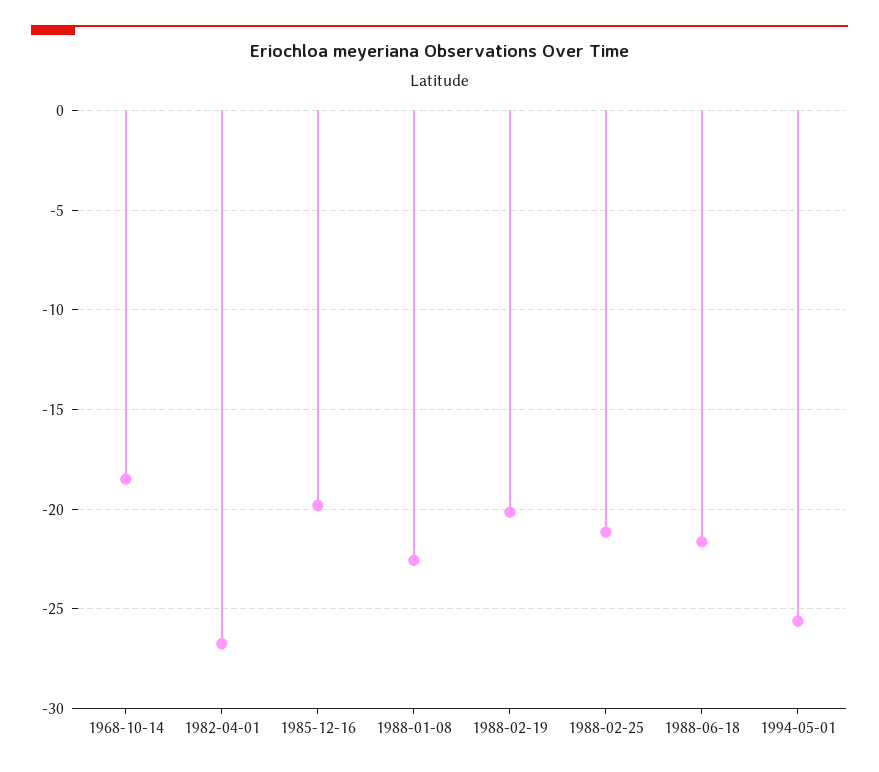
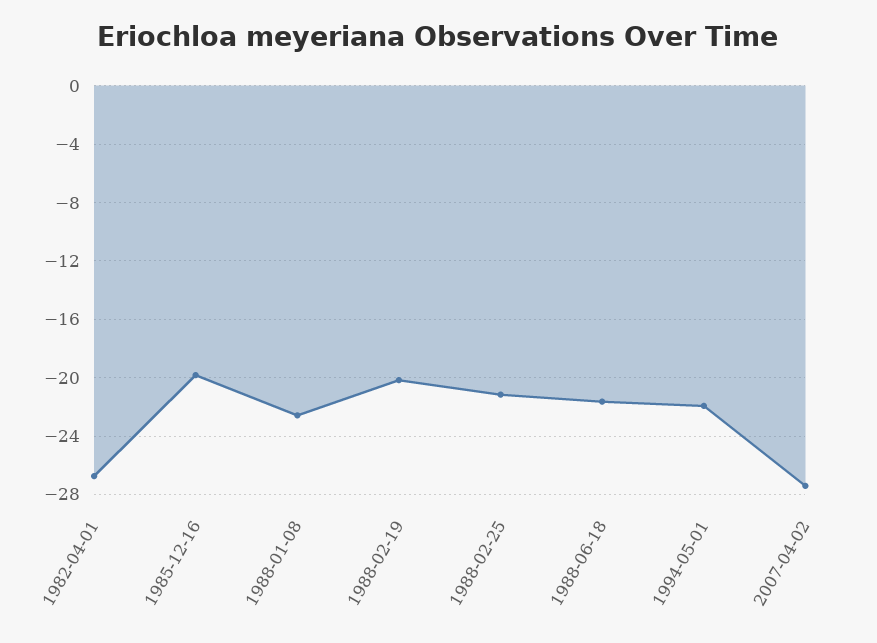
1968-10-14: -18.5 -> none
1994-05-01: -25.5 -> -22
2007-04-02: none -> -27.5

